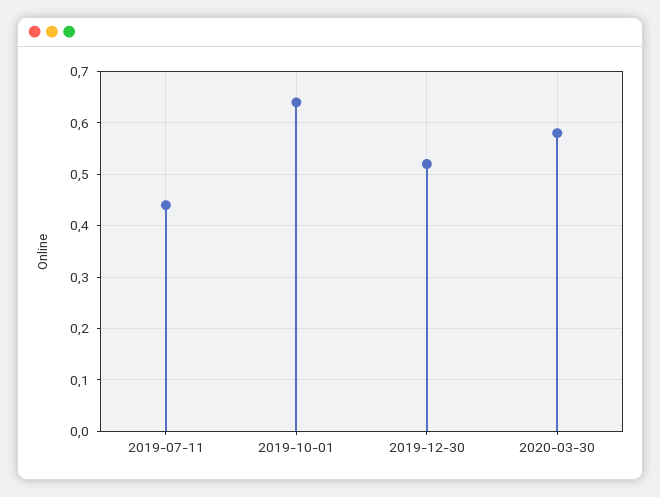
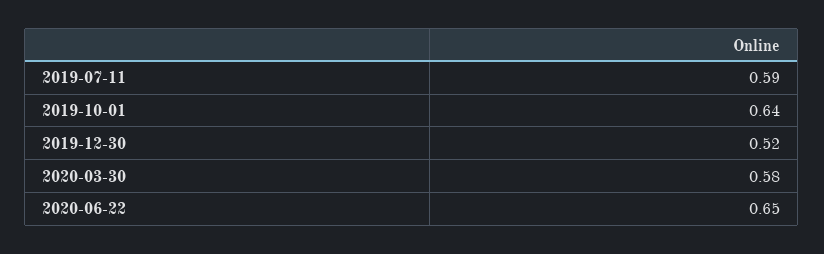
2019-07-11: 0.45 -> 0.59
2020-06-22: none -> 0.65

